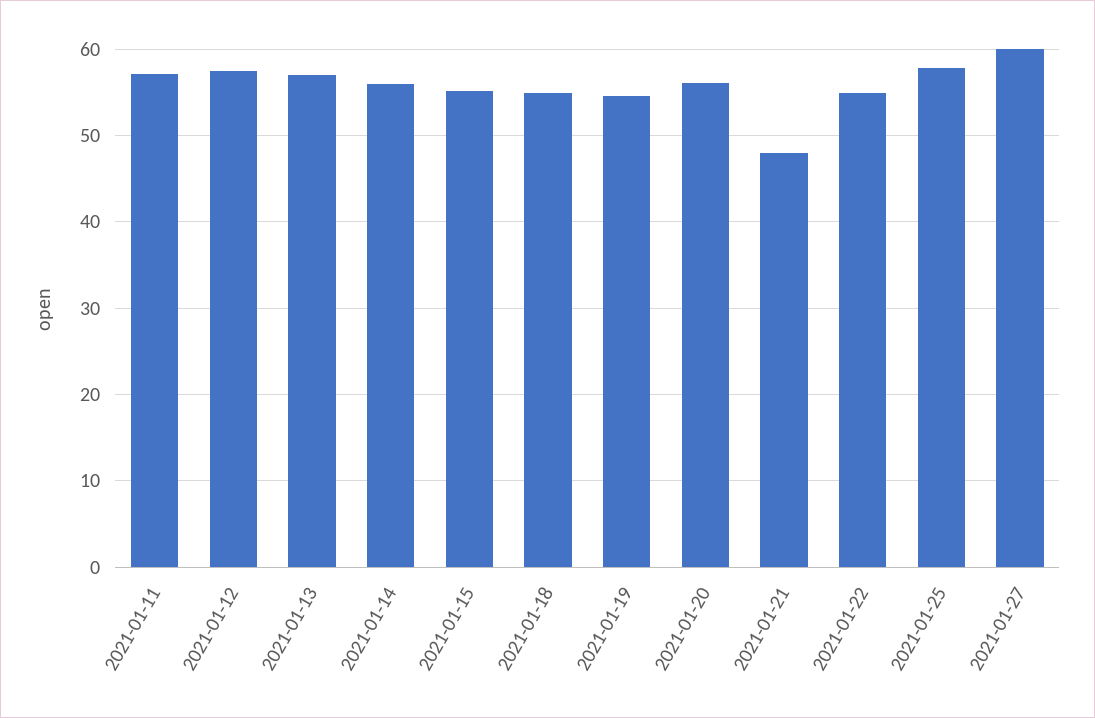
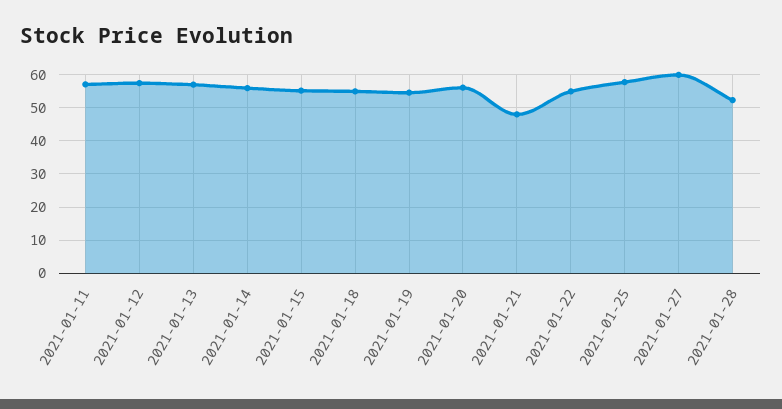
2021-01-28: none -> 52

